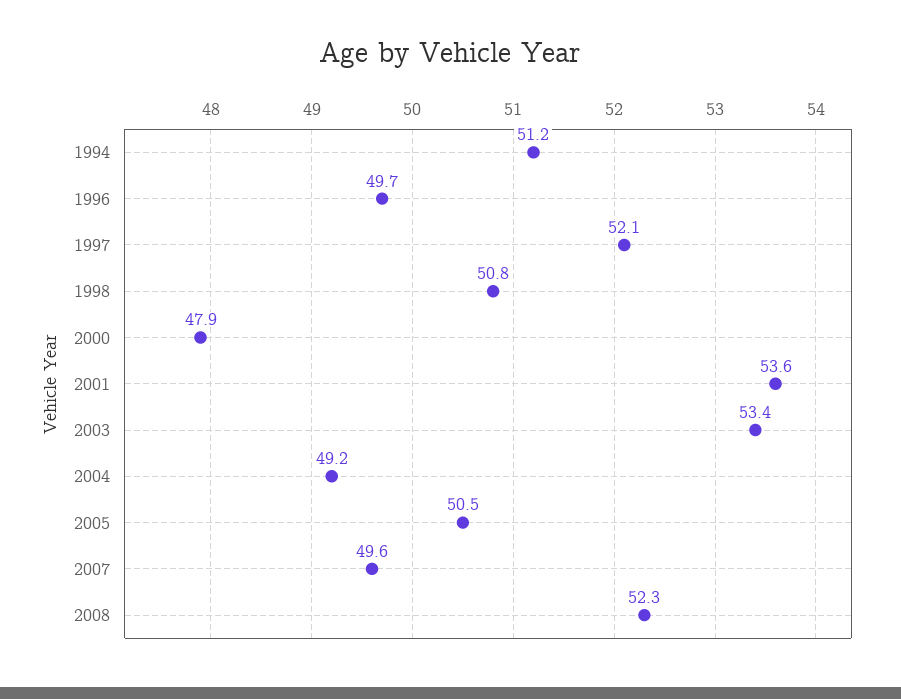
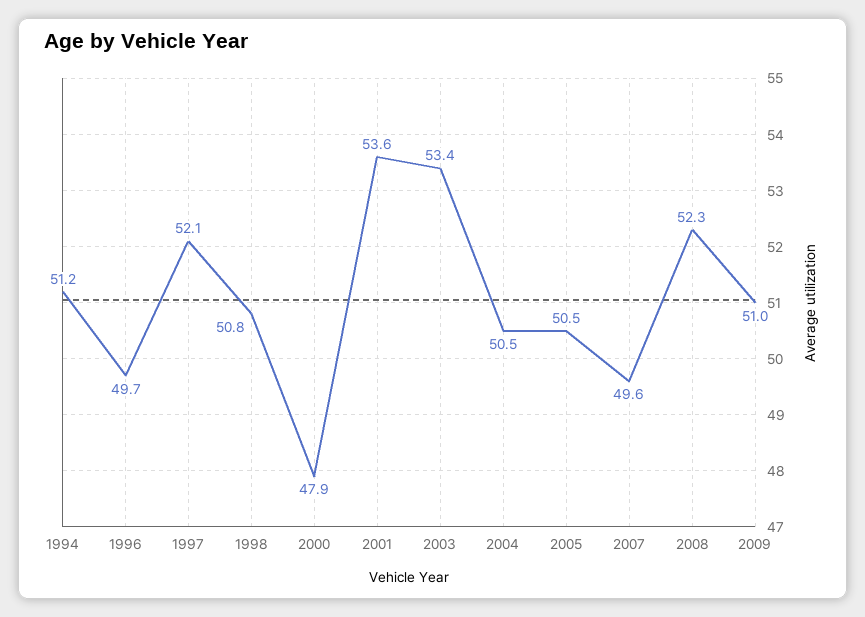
2004: 49.2 -> 50.5
2009: none -> 51

